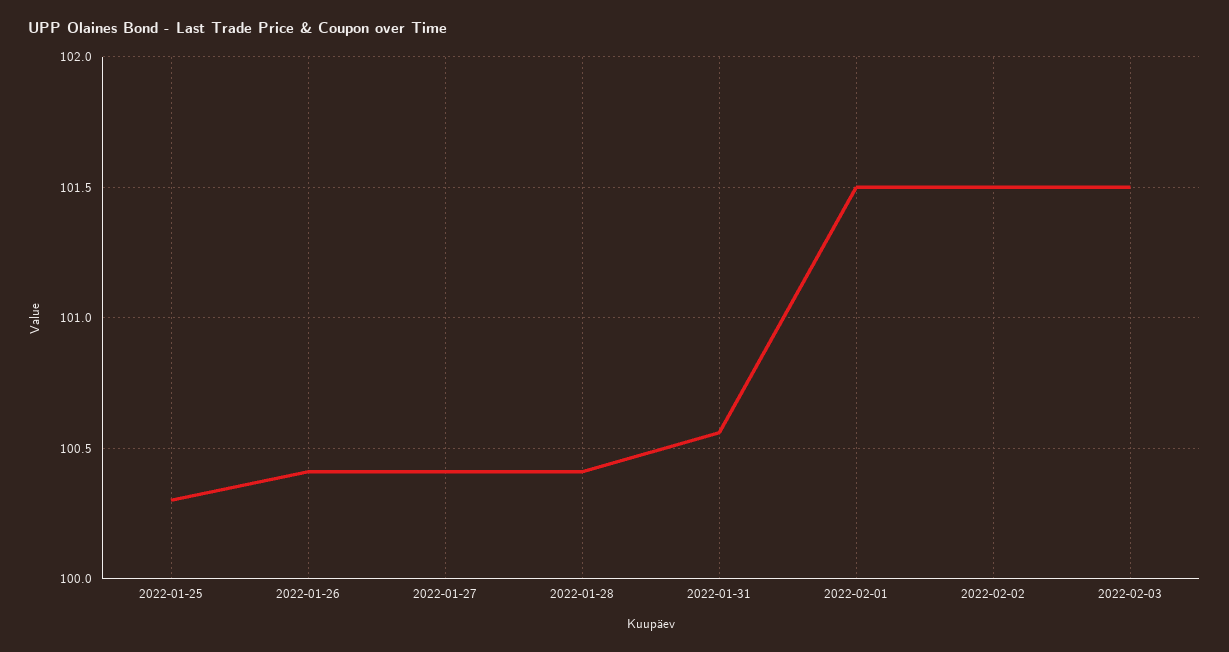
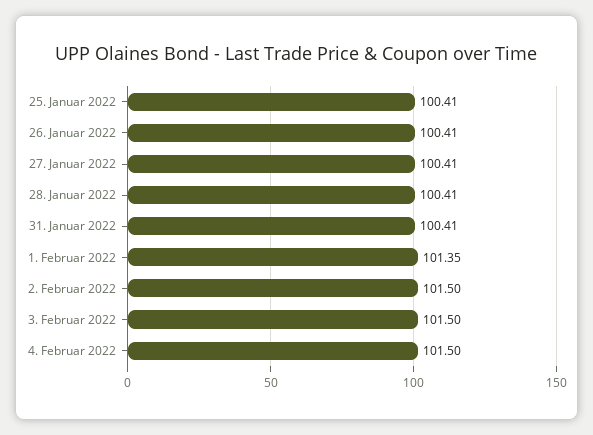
2022-01-25: 100.3 -> 100.41
2022-01-31: 100.55 -> 100.41
2022-02-01: 101.5 -> 101.35
4. Februar 2022: none -> 101.5

